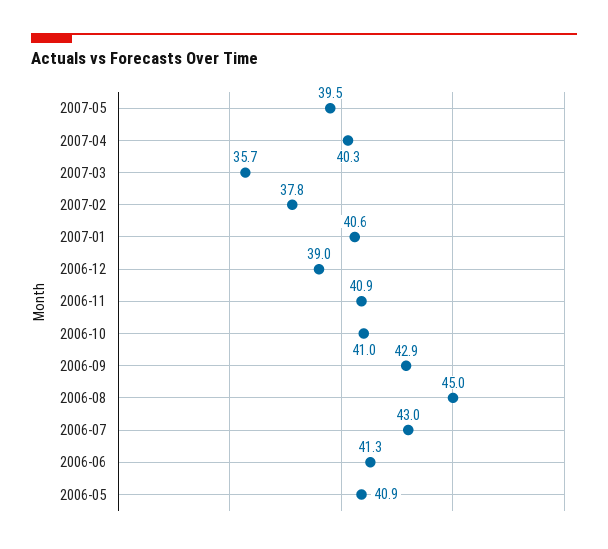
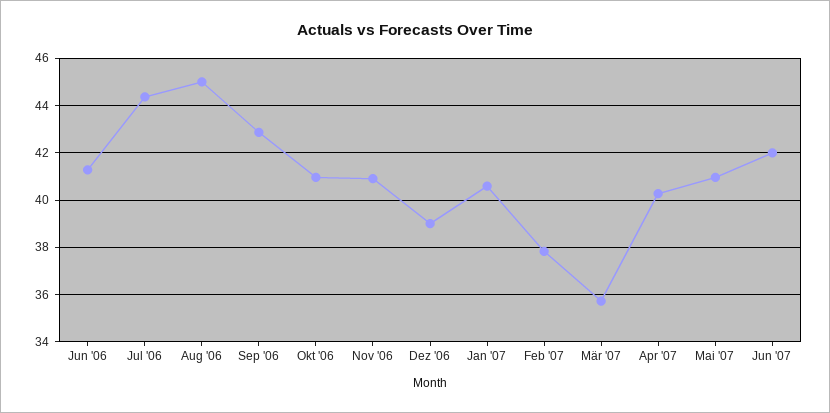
2007-05: 39.5 -> 41
2006-07: 43 -> 44.5
2006-05: 40.9 -> none
Jun '07: none -> 42

